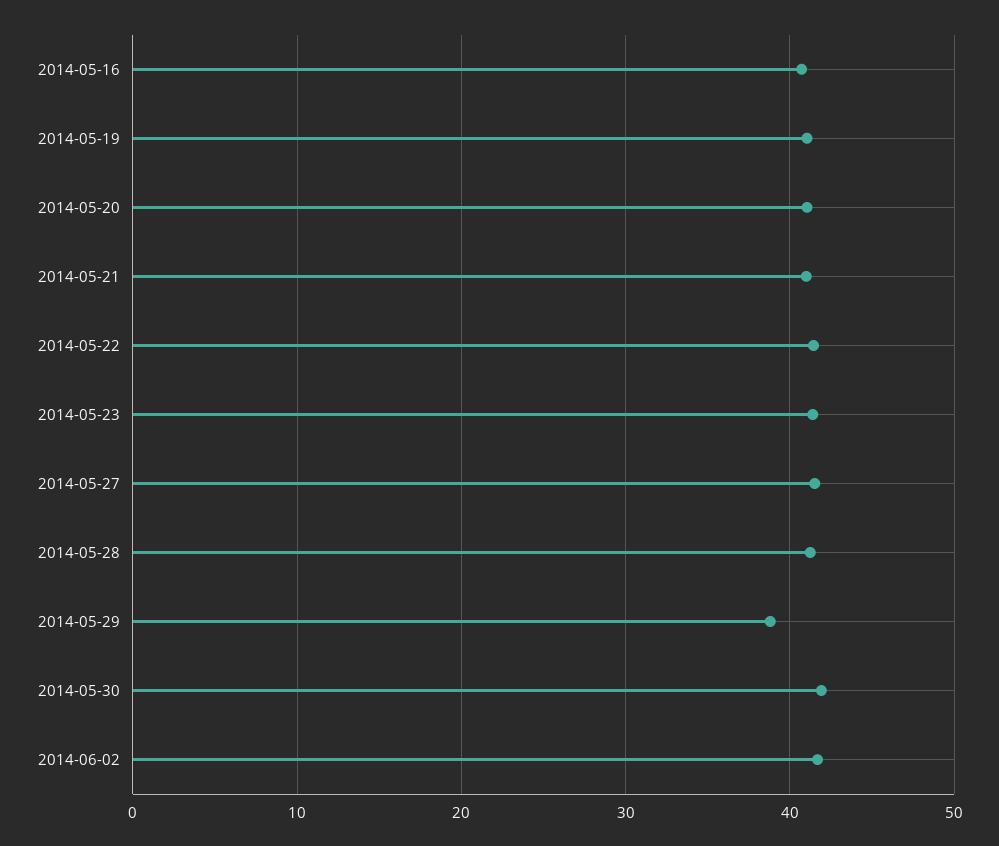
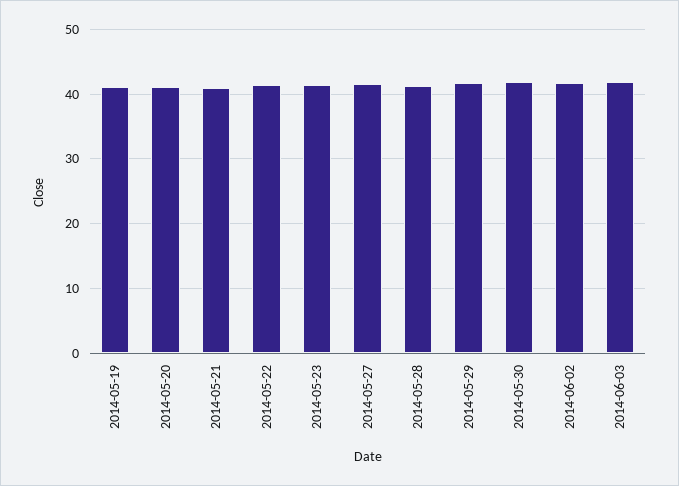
2014-05-16: 41 -> none
2014-05-29: 39 -> 42
2014-06-03: none -> 42

